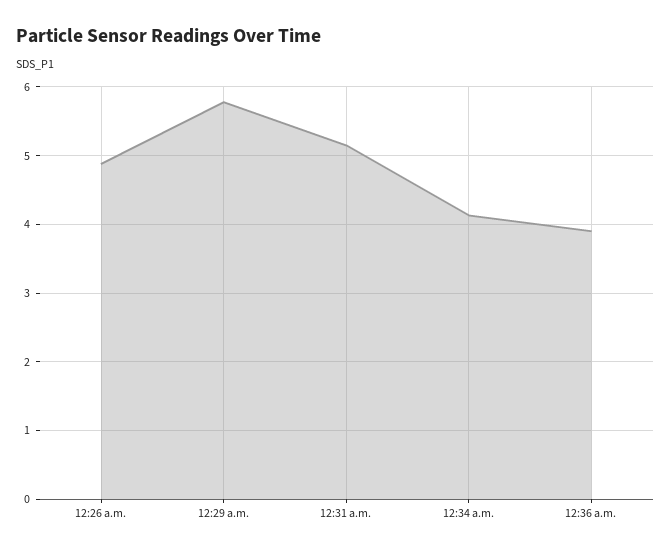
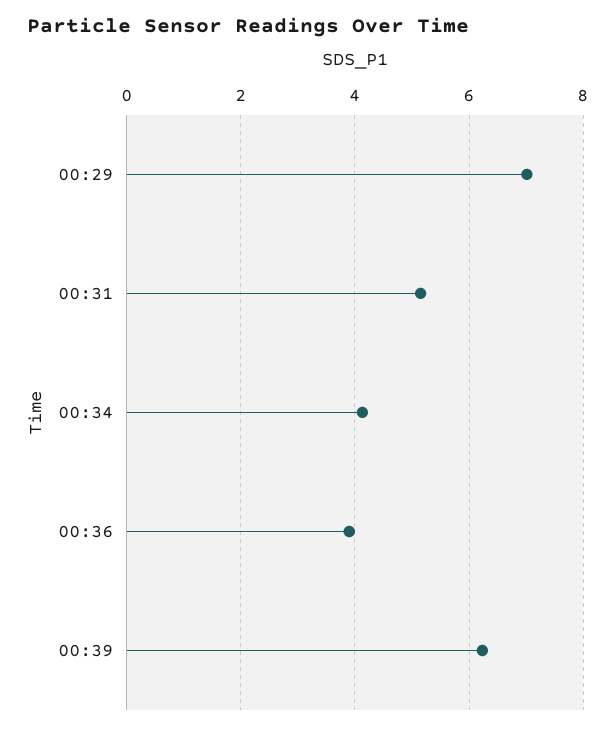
12:26 a.m.: 4.9 -> none
12:29 a.m.: 5.8 -> 7
00:39: none -> 6.2

